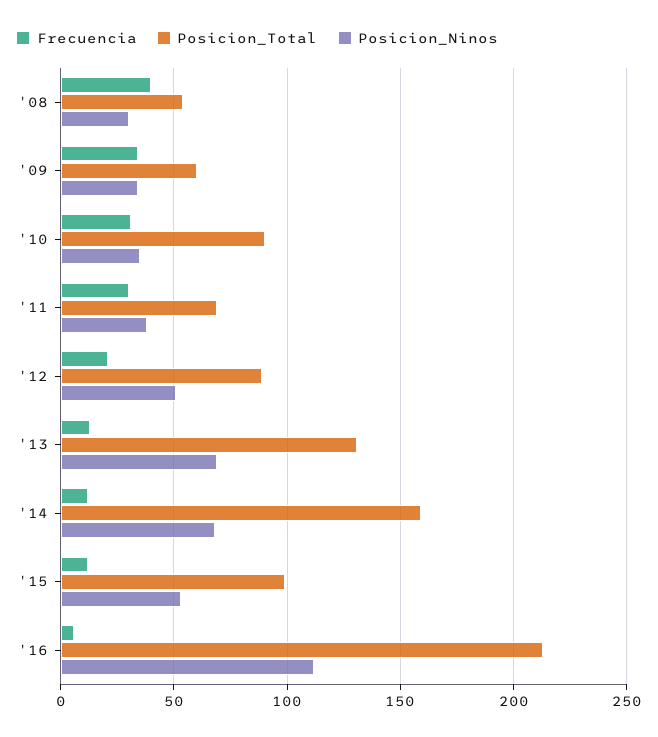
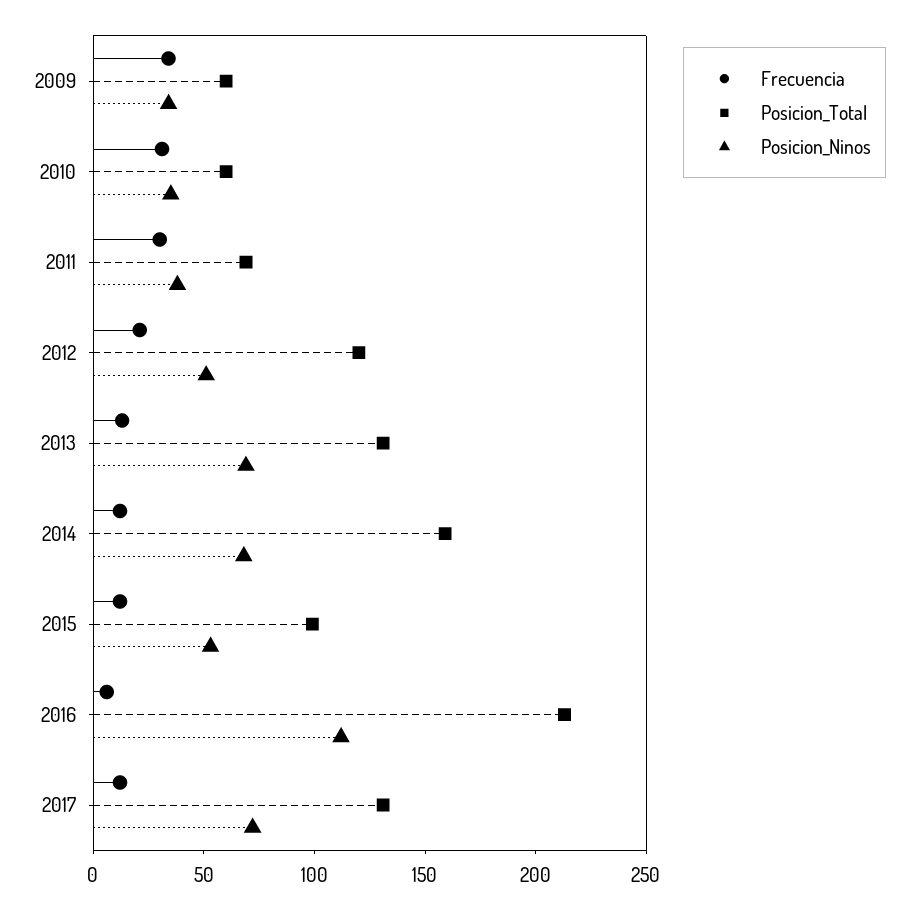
Frecuencia, '08: 40 -> none
Posicion_Total, '08: 55 -> none
Posicion_Ninos, '08: 30 -> none
Posicion_Total, '10: 90 -> 60
Posicion_Total, '12: 90 -> 120
Frecuencia, 2017: none -> 10
Posicion_Total, 2017: none -> 130
Posicion_Ninos, 2017: none -> 70

